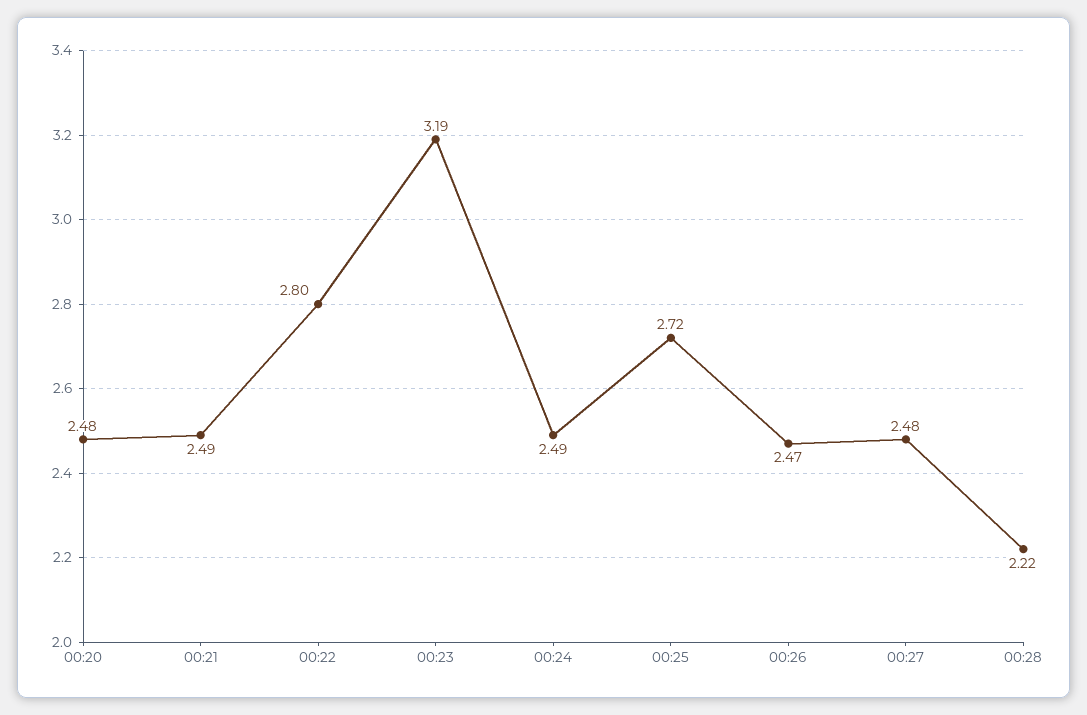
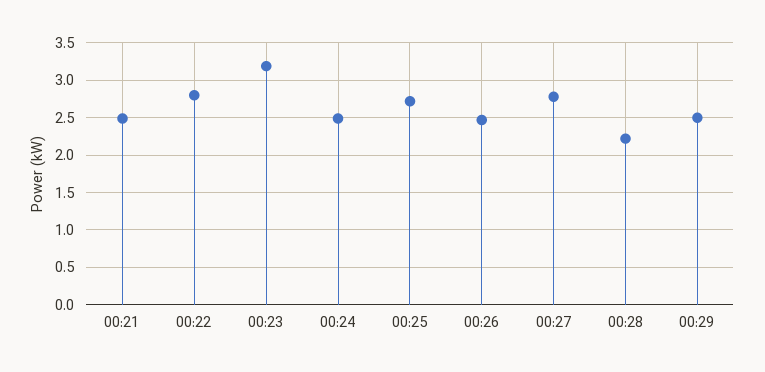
00:20: 2.48 -> none
00:27: 2.48 -> 2.8
00:29: none -> 2.5

